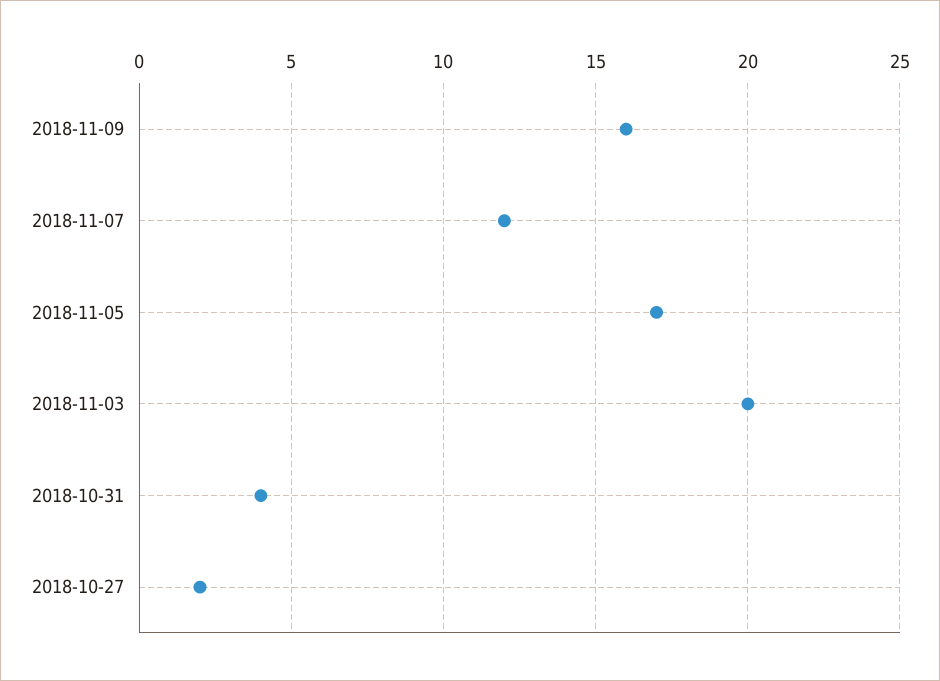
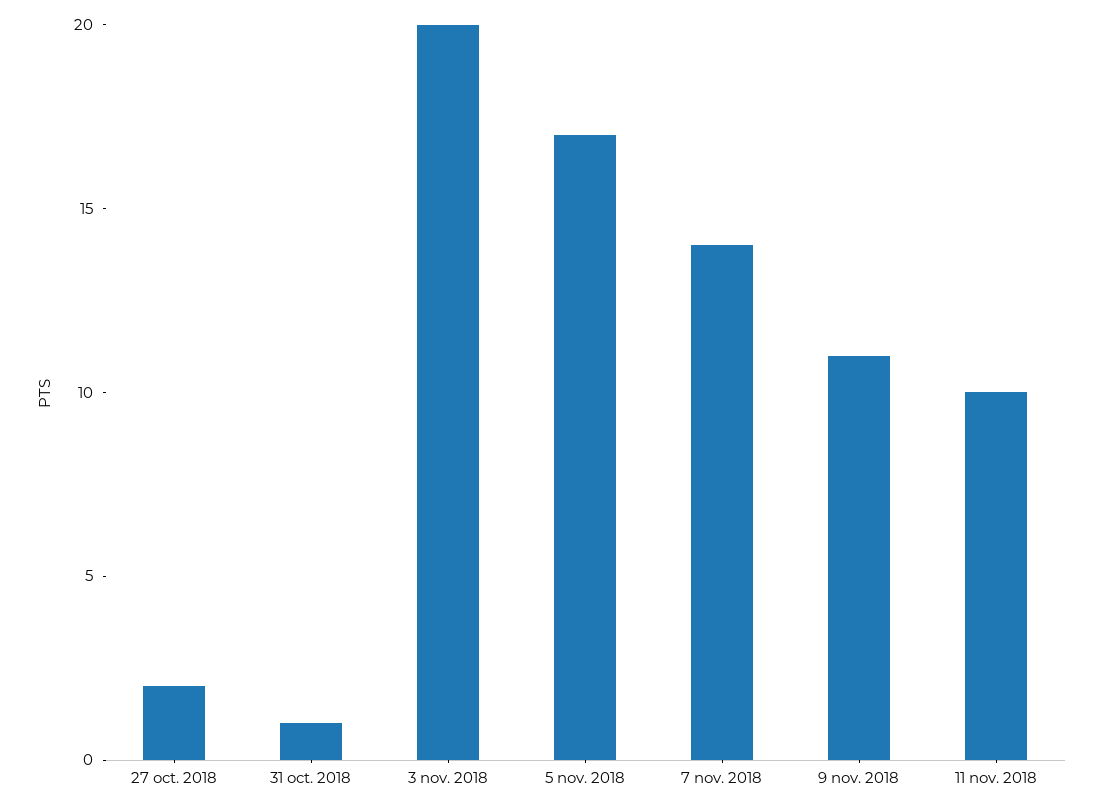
2018-11-09: 16 -> 11
2018-11-07: 12 -> 14
2018-10-31: 4 -> 1
11 nov. 2018: none -> 10

